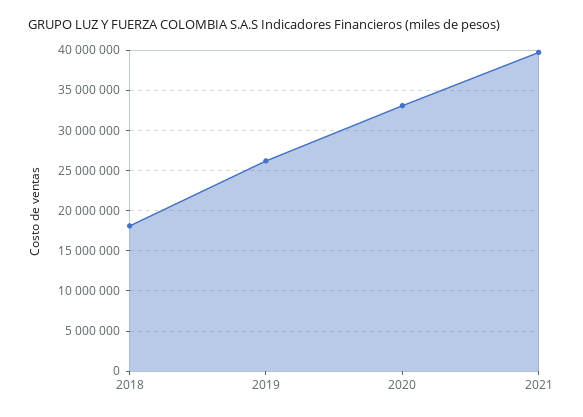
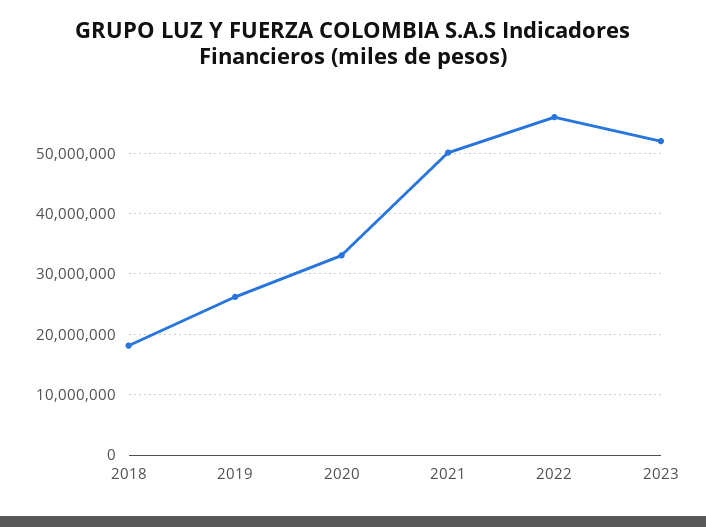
2021: 40000000 -> 50000000
2022: none -> 56000000
2023: none -> 52000000

